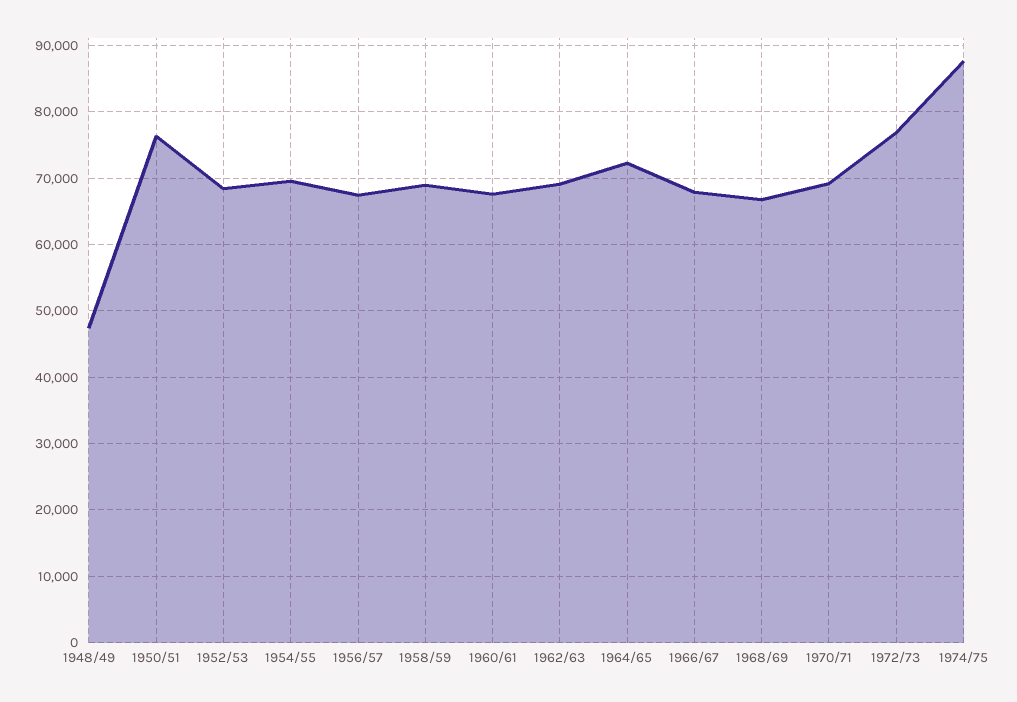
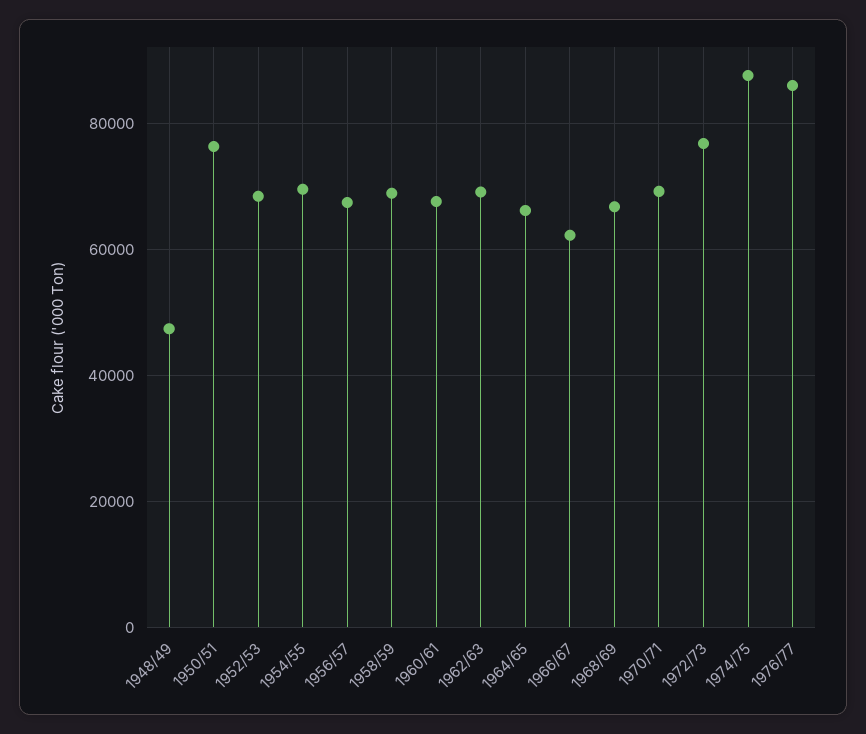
1964/65: 72000 -> 66000
1966/67: 68000 -> 62000
1976/77: none -> 86000

